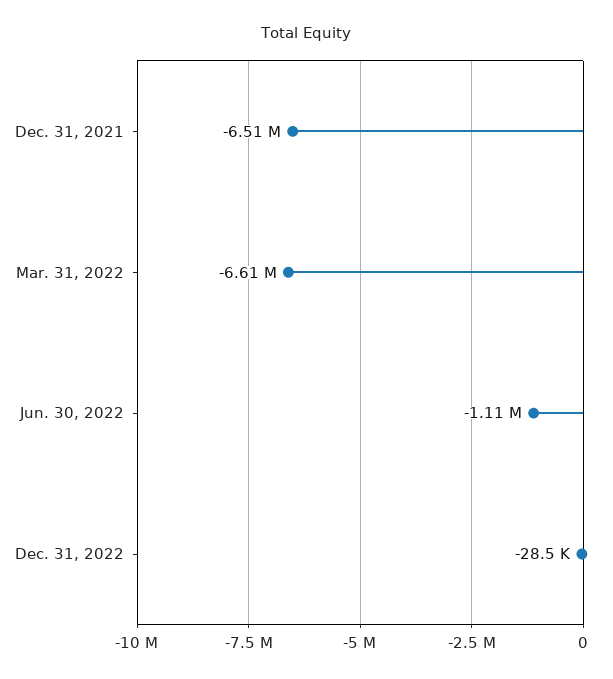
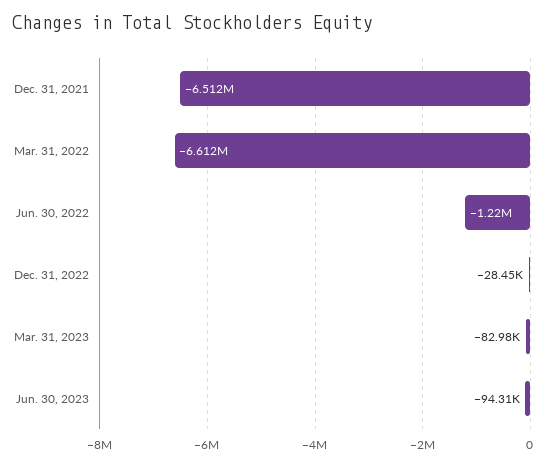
Jun. 30, 2022: -1110000 -> -1220000
Mar. 31, 2023: none -> -82980
Jun. 30, 2023: none -> -94310

